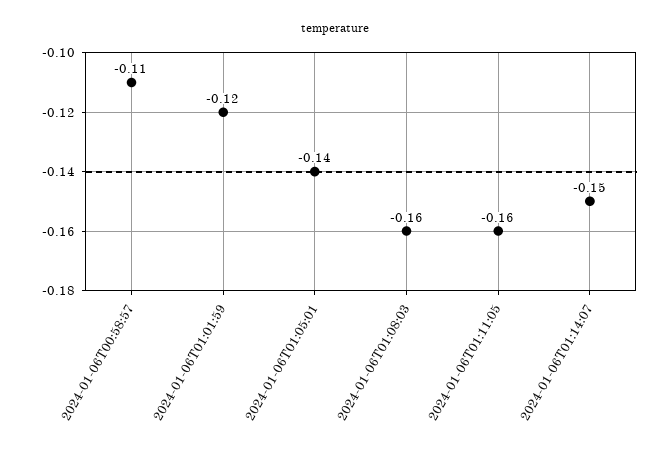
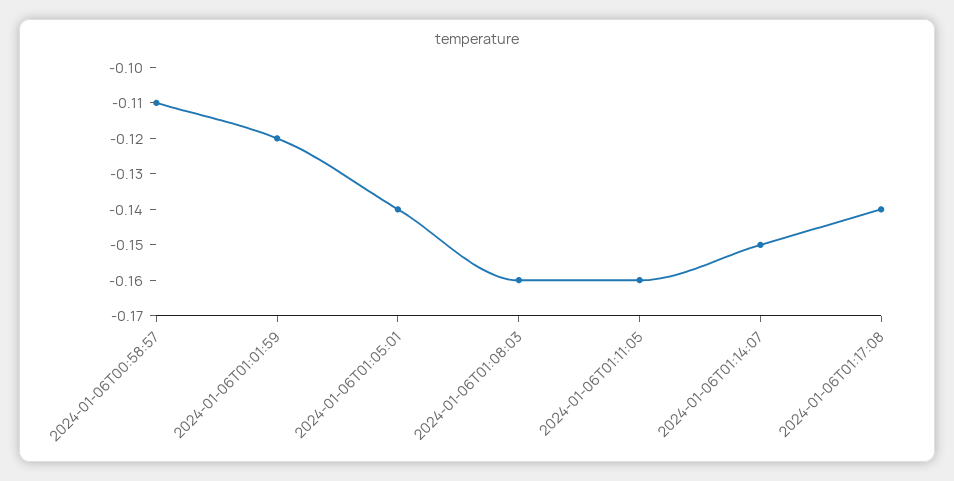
2024-01-06T01:17:08: none -> -0.14

